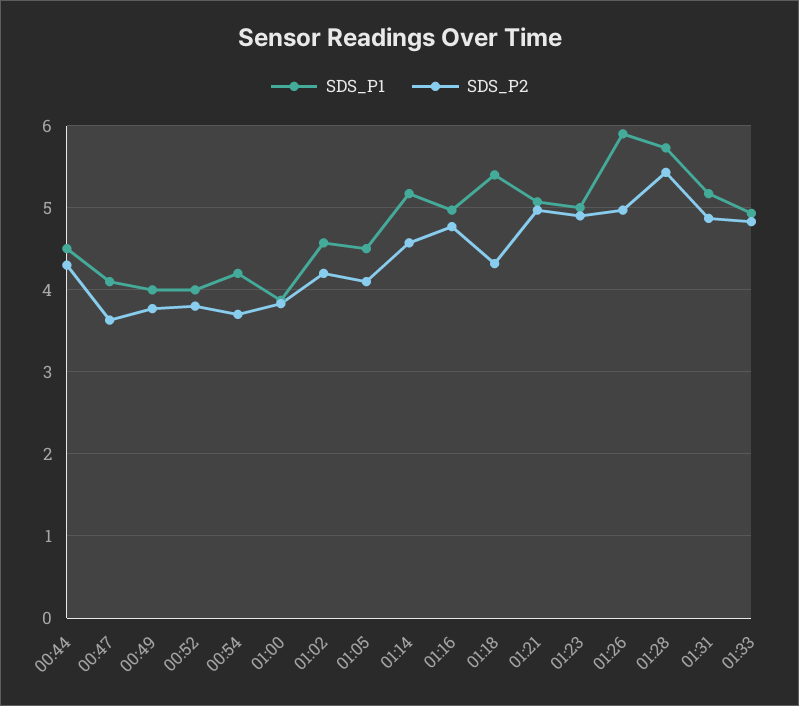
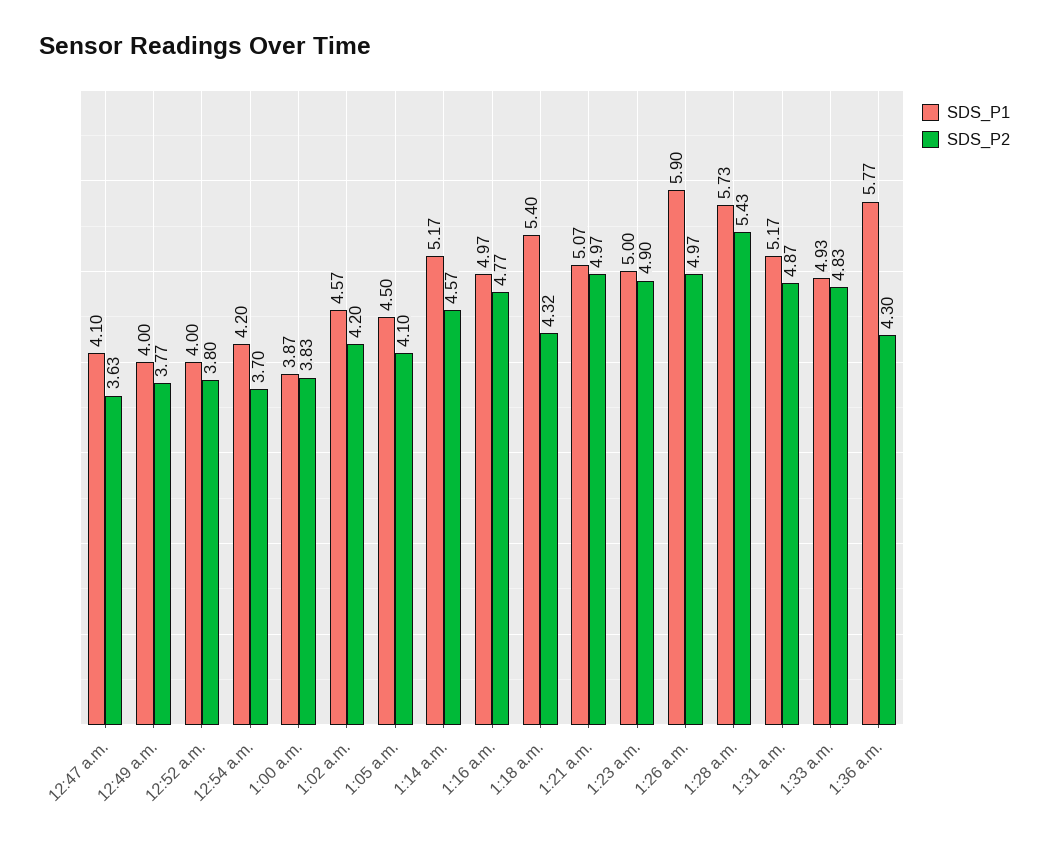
SDS_P1, 00:44: 4.5 -> none
SDS_P2, 00:44: 4.3 -> none
SDS_P1, 1:36 a.m.: none -> 5.77
SDS_P2, 1:36 a.m.: none -> 4.3

